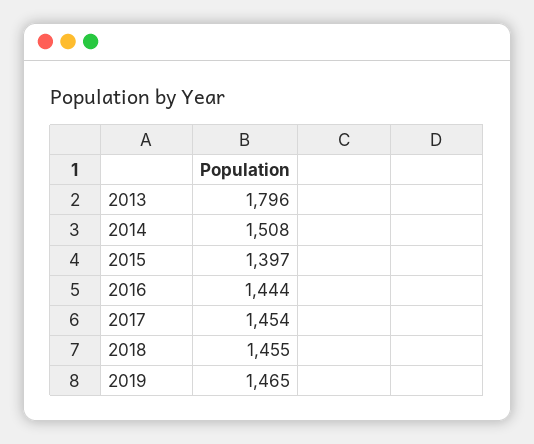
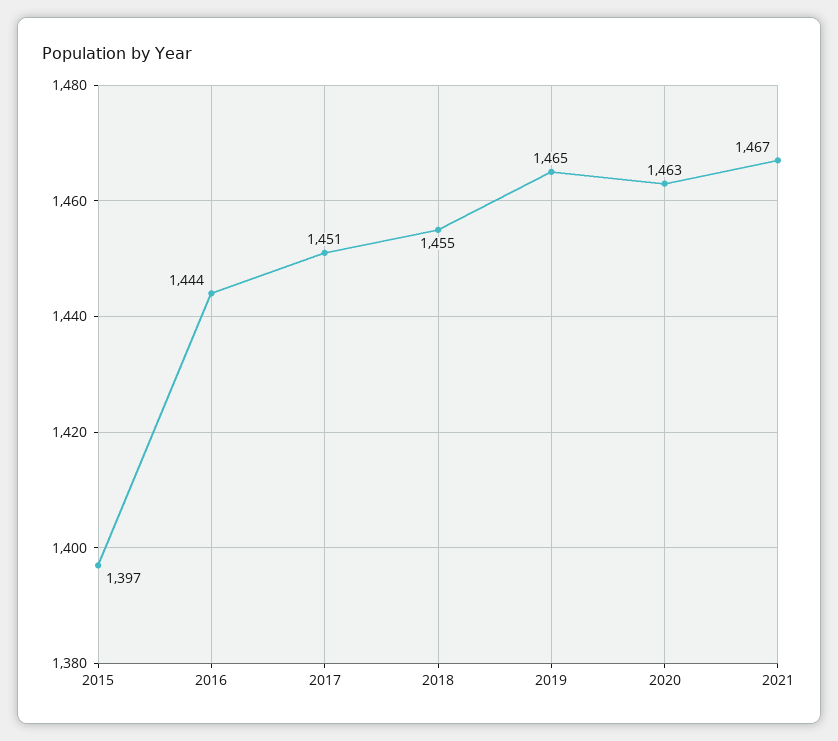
2013: 1796 -> none
2014: 1508 -> none
2017: 1454 -> 1451
2020: none -> 1463
2021: none -> 1467

